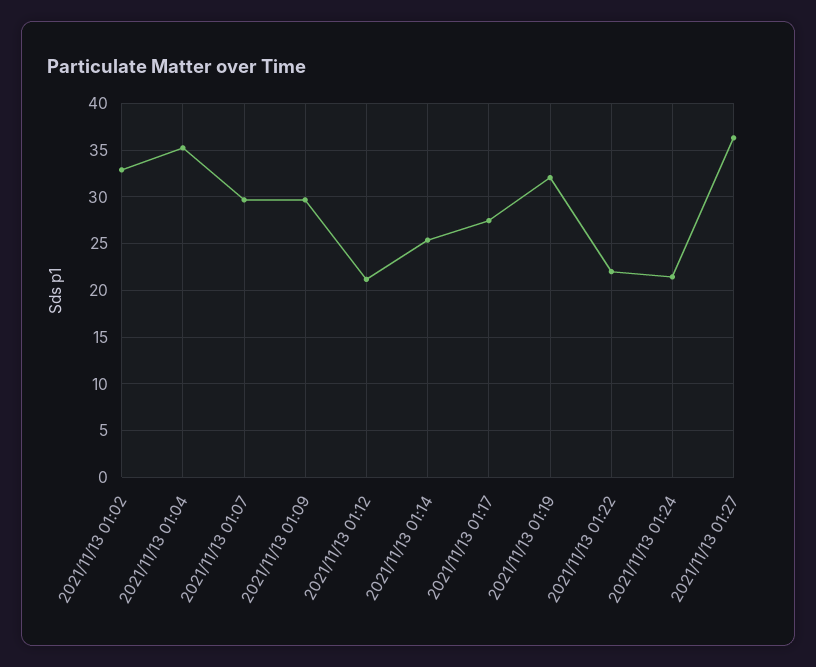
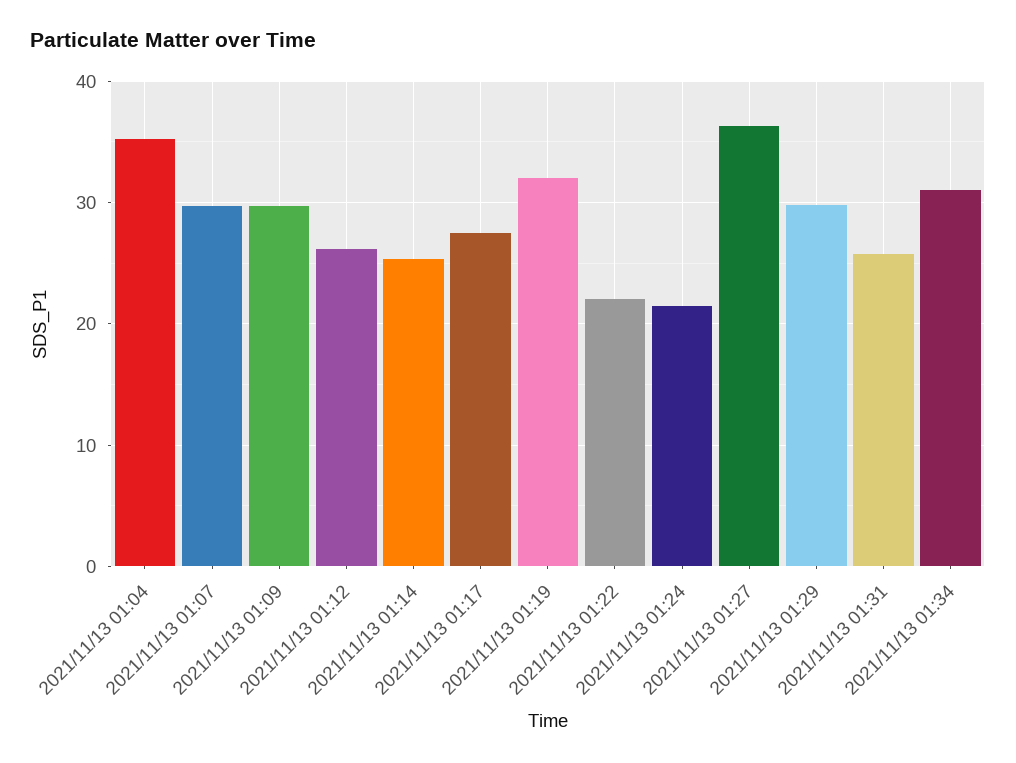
2021/11/13 01:02: 33 -> none
2021/11/13 01:12: 21 -> 26
2021/11/13 01:29: none -> 30
2021/11/13 01:31: none -> 26
2021/11/13 01:34: none -> 31

